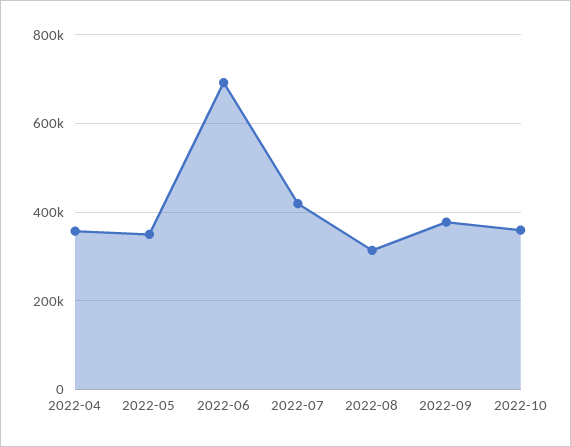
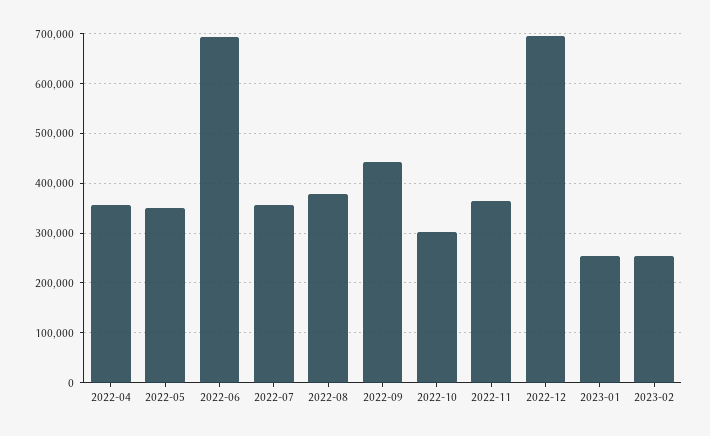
2022-07: 420000 -> 360000
2022-08: 320000 -> 380000
2022-09: 380000 -> 440000
2022-10: 360000 -> 300000
2022-11: none -> 360000
2022-12: none -> 700000
2023-01: none -> 260000
2023-02: none -> 260000

